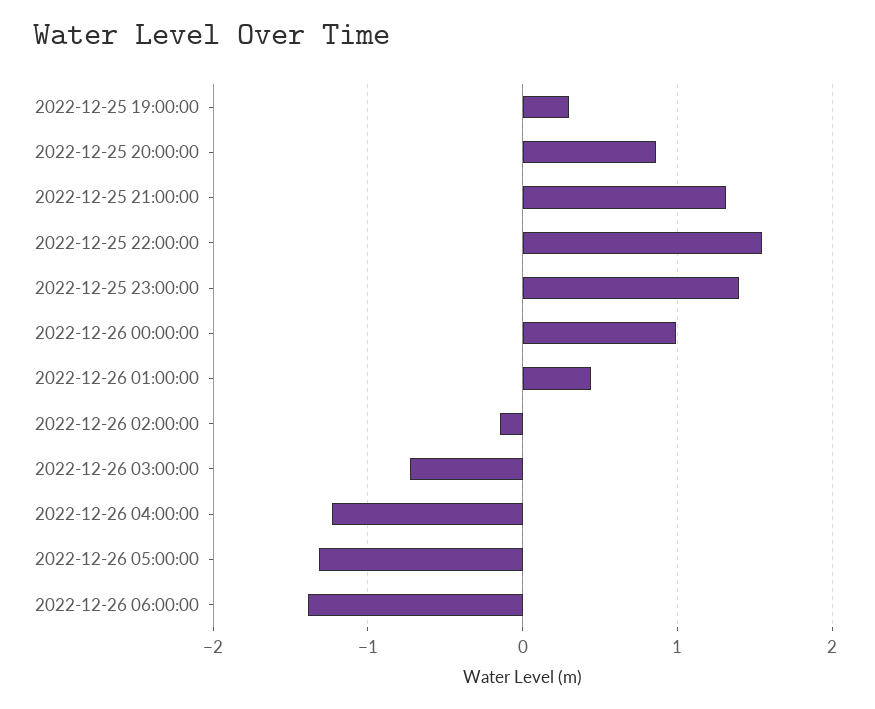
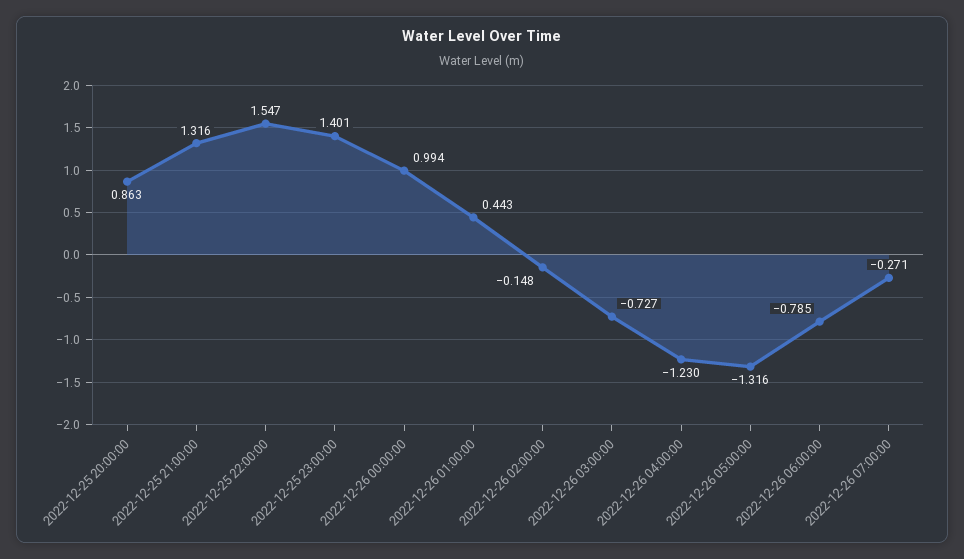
2022-12-25 19:00:00: 0.3 -> none
2022-12-26 06:00:00: -1.4 -> -0.785
2022-12-26 07:00:00: none -> -0.271

